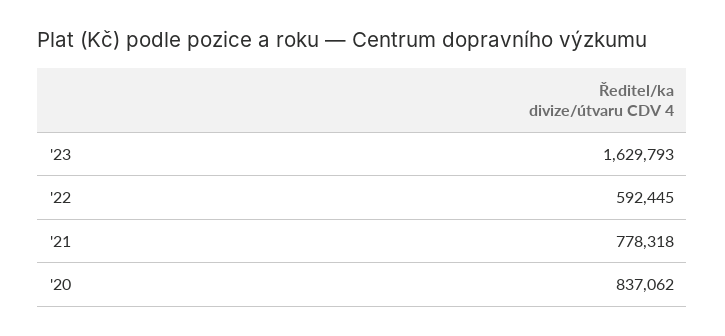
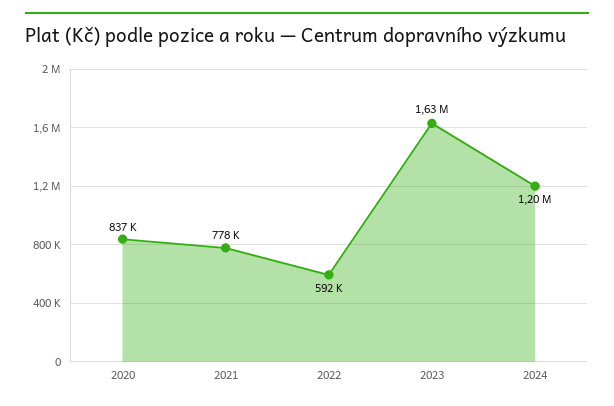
2024: none -> 1200000

